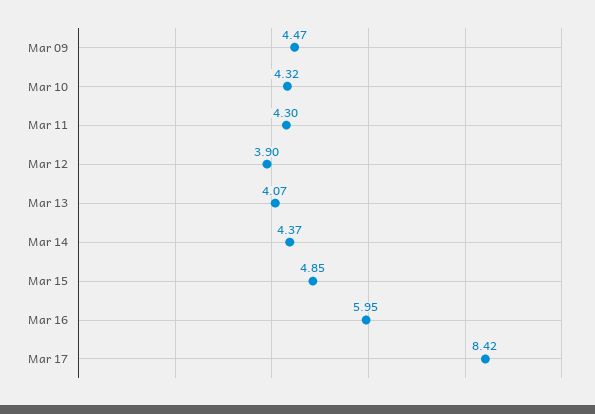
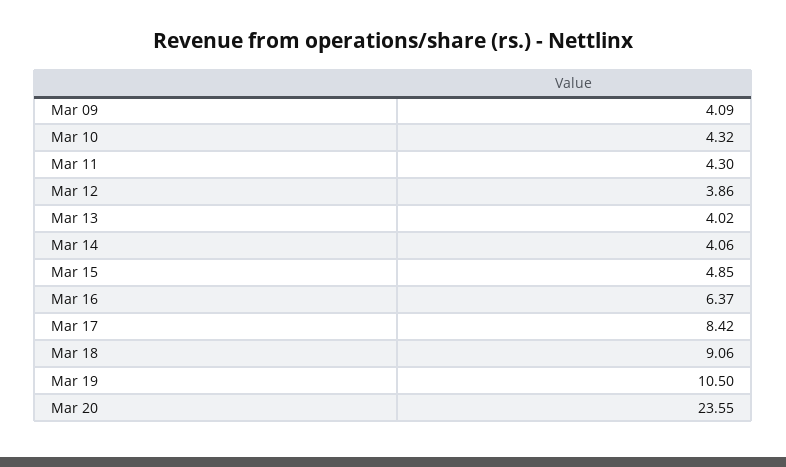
Mar 09: 4.47 -> 4.09
Mar 12: 3.9 -> 3.86
Mar 13: 4.07 -> 4.02
Mar 14: 4.37 -> 4.06
Mar 16: 5.95 -> 6.37
Mar 18: none -> 9.06
Mar 19: none -> 10.5
Mar 20: none -> 23.55

